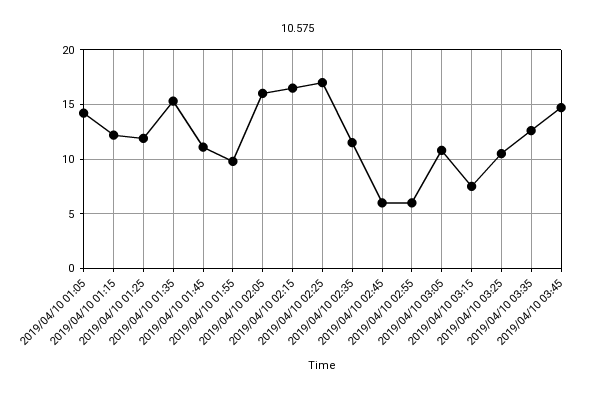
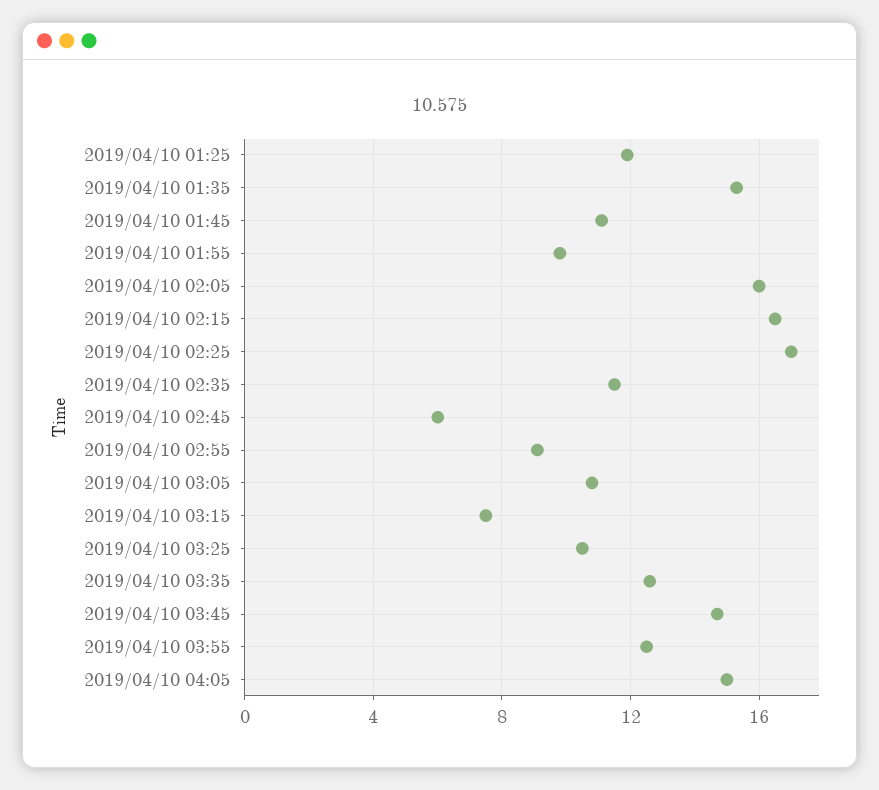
2019/04/10 01:05: 14 -> none
2019/04/10 01:15: 12 -> none
2019/04/10 02:55: 6 -> 9
2019/04/10 03:55: none -> 12.5
2019/04/10 04:05: none -> 15

